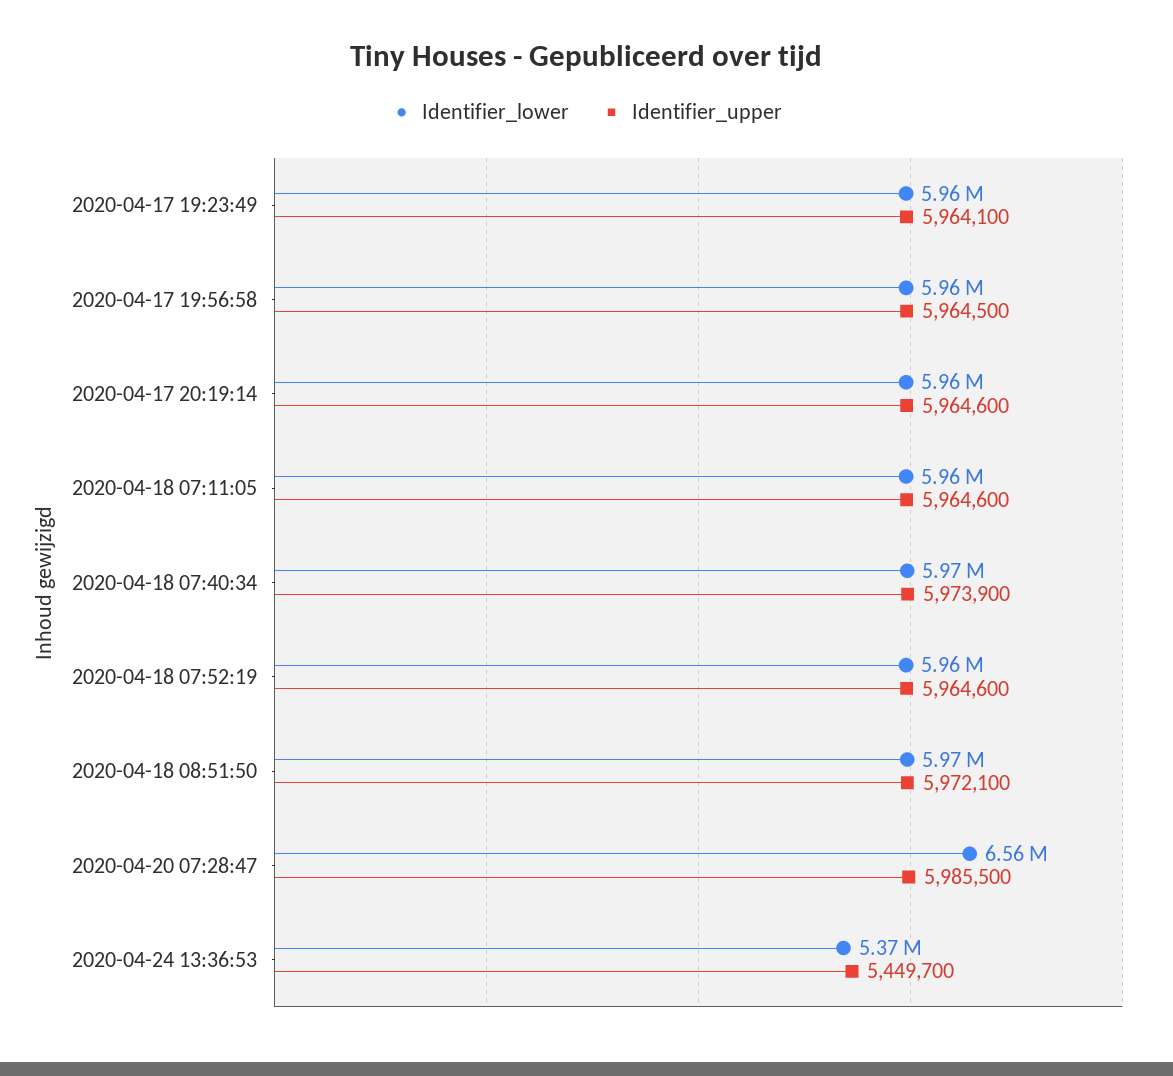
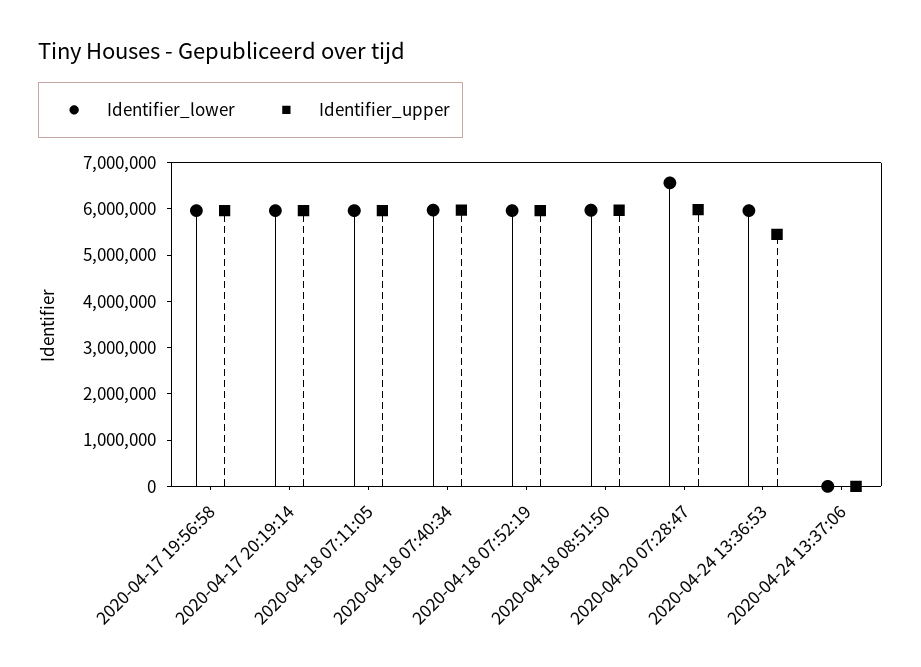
Identifier_lower, 2020-04-17 19:23:49: 5960000 -> none
Identifier_upper, 2020-04-17 19:23:49: 5964100 -> none
Identifier_lower, 2020-04-24 13:36:53: 5370000 -> 6000000
Identifier_lower, 2020-04-24 13:37:06: none -> 0
Identifier_upper, 2020-04-24 13:37:06: none -> 0

